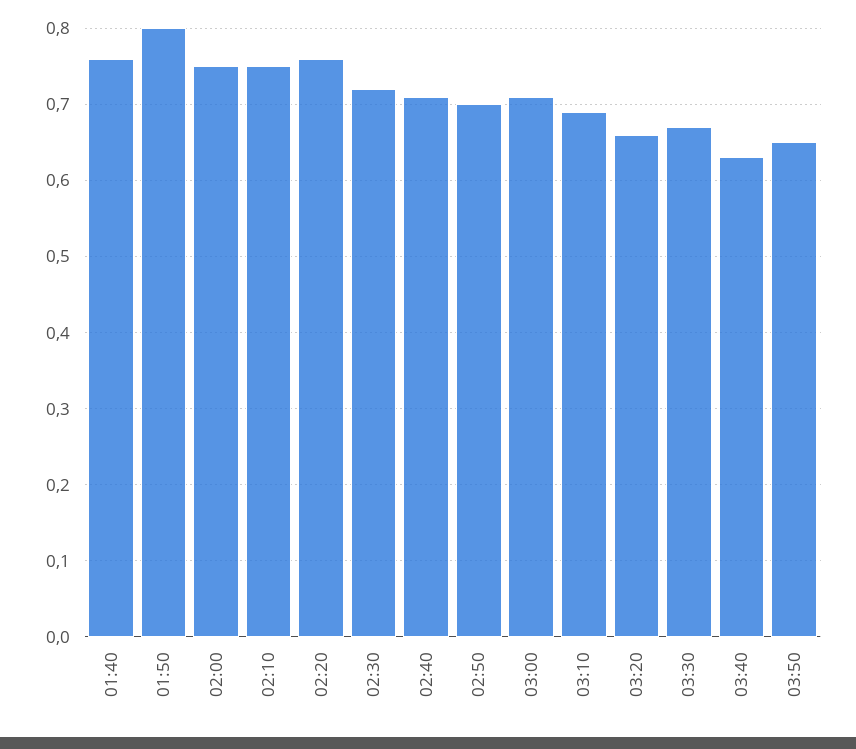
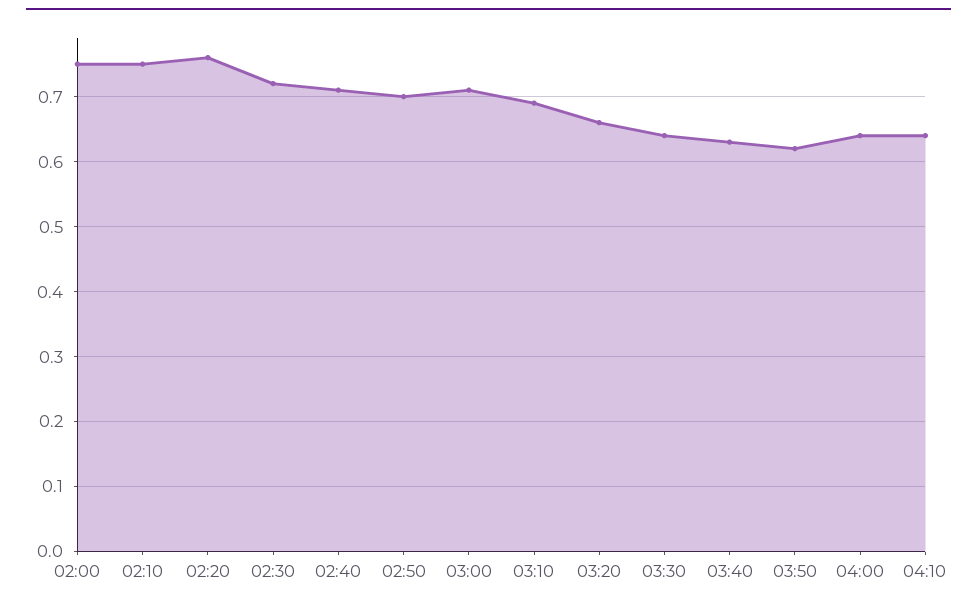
01:40: 0.76 -> none
01:50: 0.8 -> none
03:30: 0.67 -> 0.64
03:50: 0.65 -> 0.62
04:00: none -> 0.64
04:10: none -> 0.64

